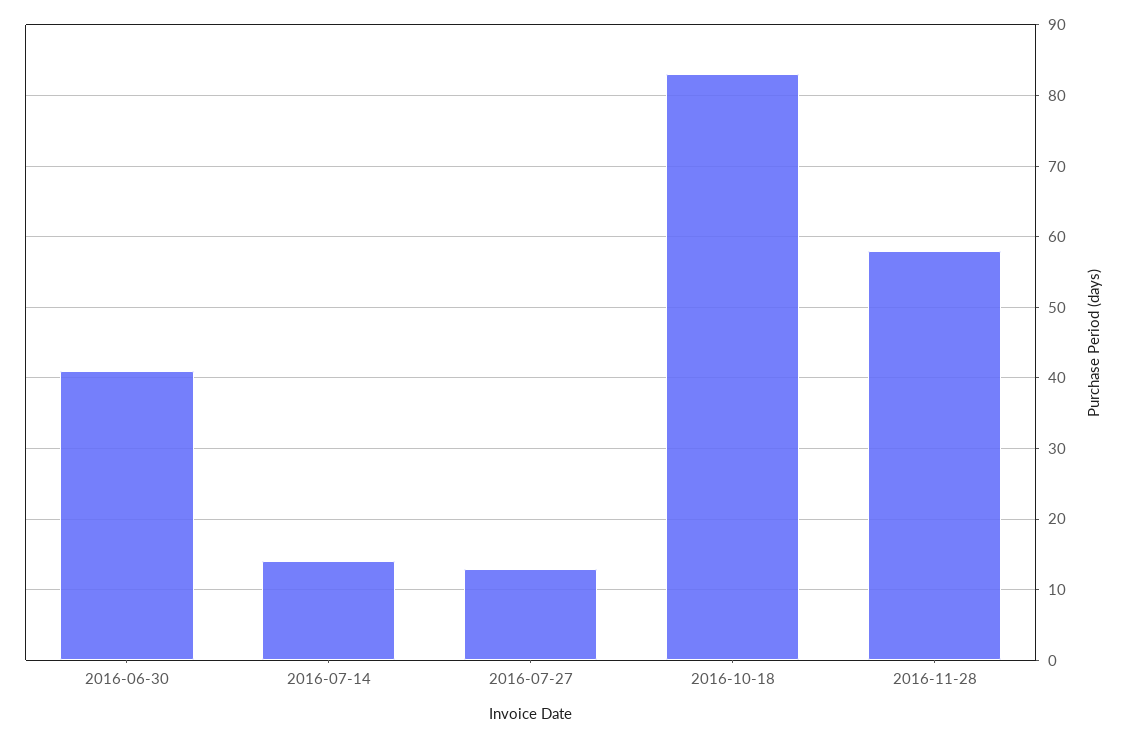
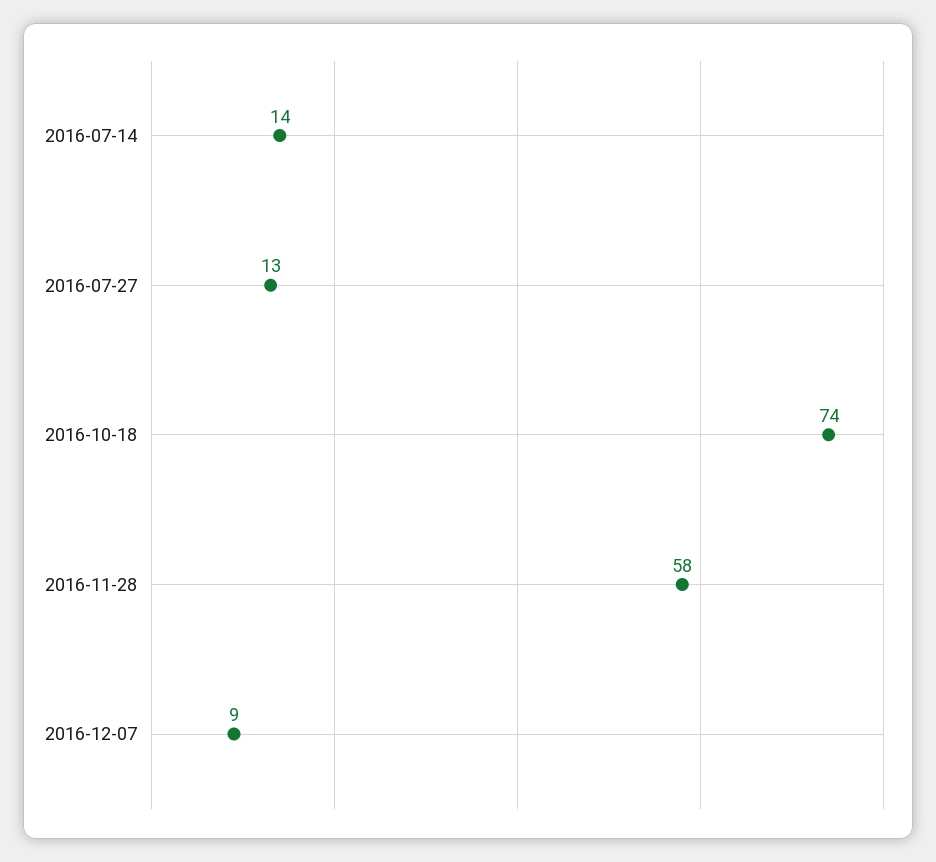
2016-06-30: 41 -> none
2016-10-18: 83 -> 74
2016-12-07: none -> 9

